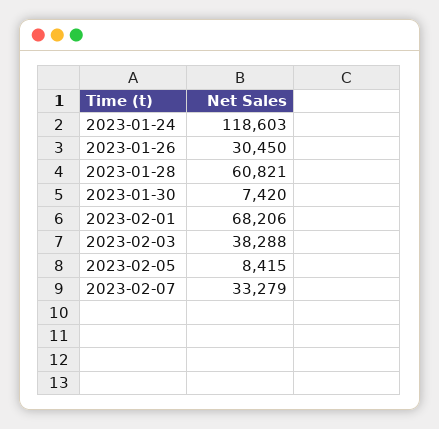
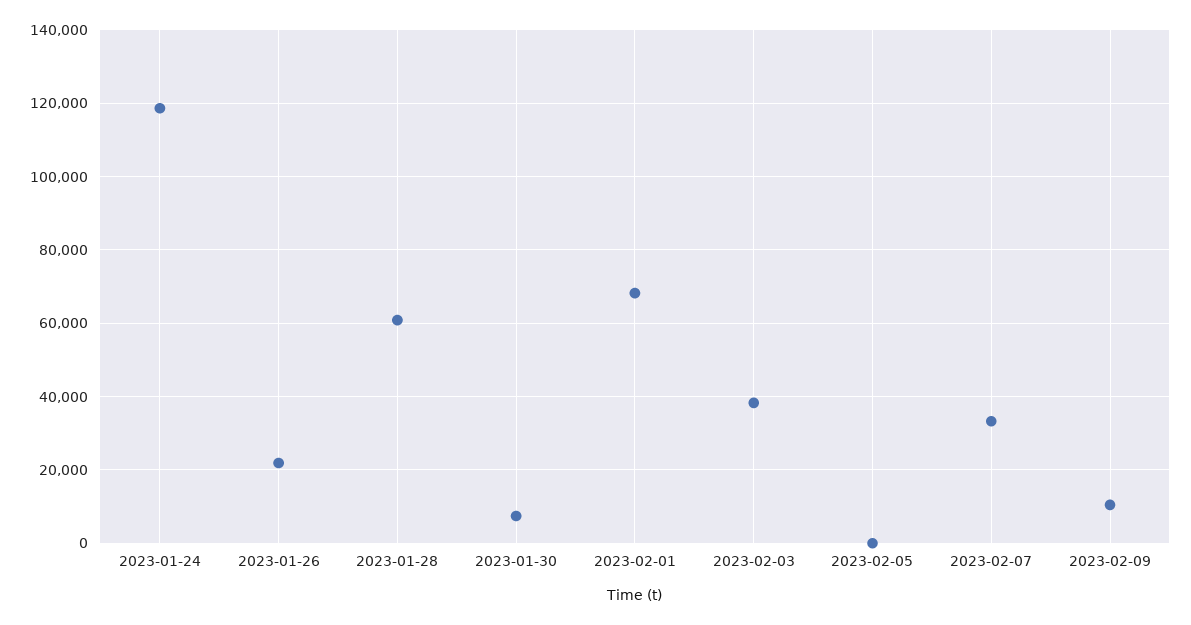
2023-01-26: 30450 -> 22000
2023-02-05: 8415 -> 0
2023-02-09: none -> 10000

